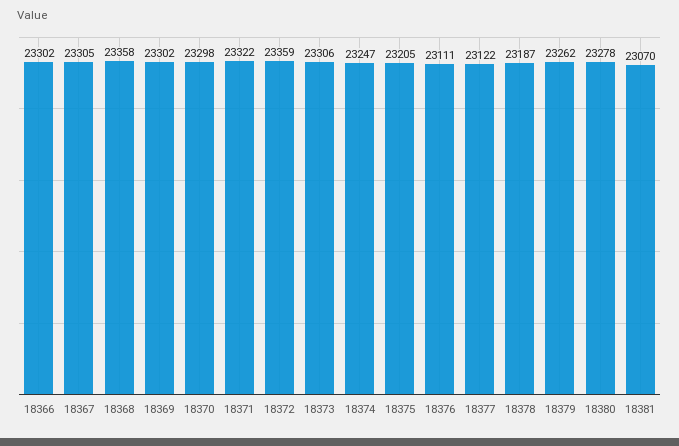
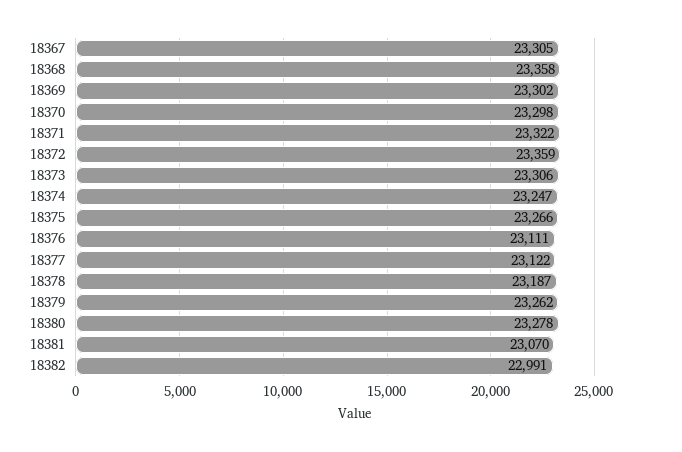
18366: 23302 -> none
18375: 23205 -> 23266
18382: none -> 22991

